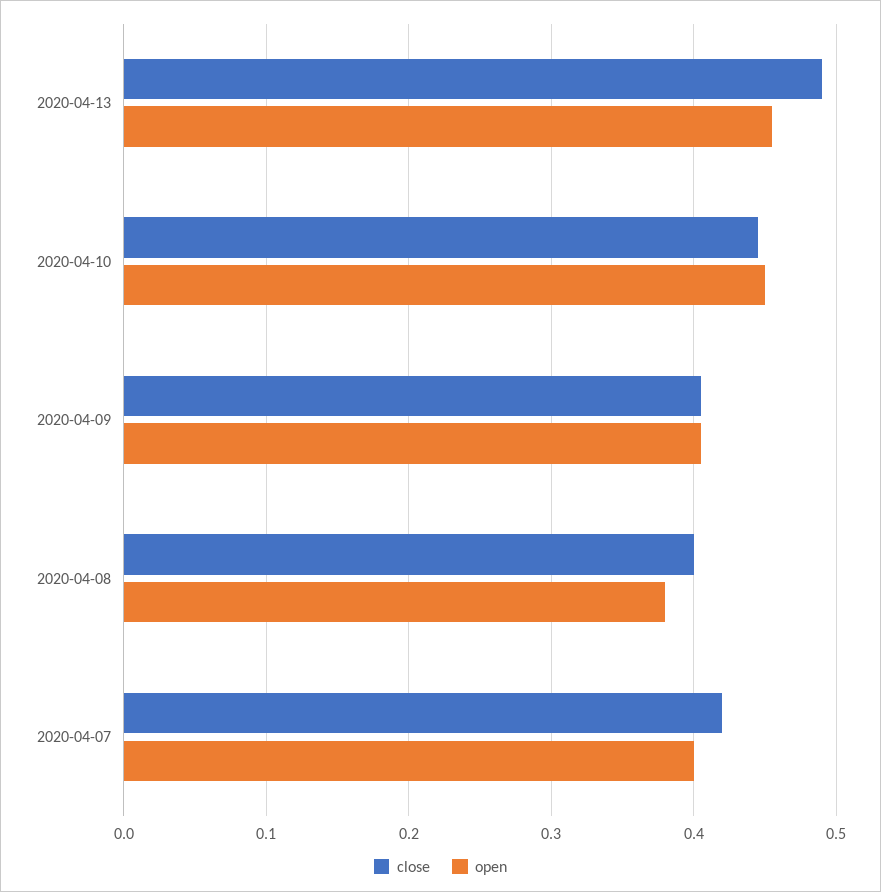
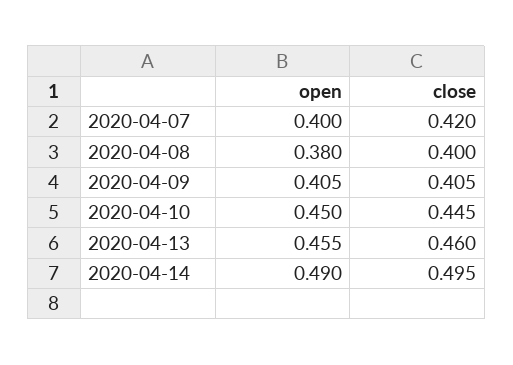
close, 2020-04-13: 0.49 -> 0.46
open, 2020-04-14: none -> 0.49
close, 2020-04-14: none -> 0.495

